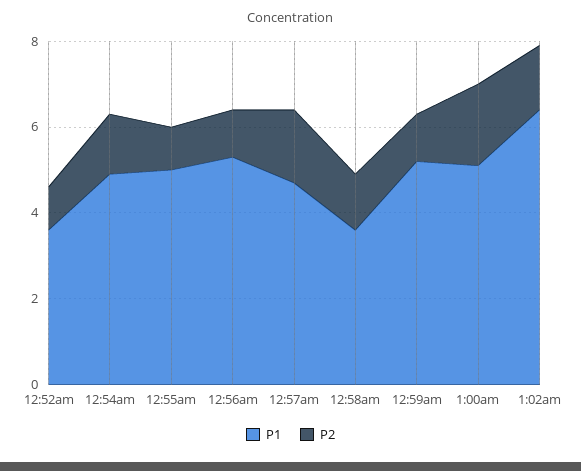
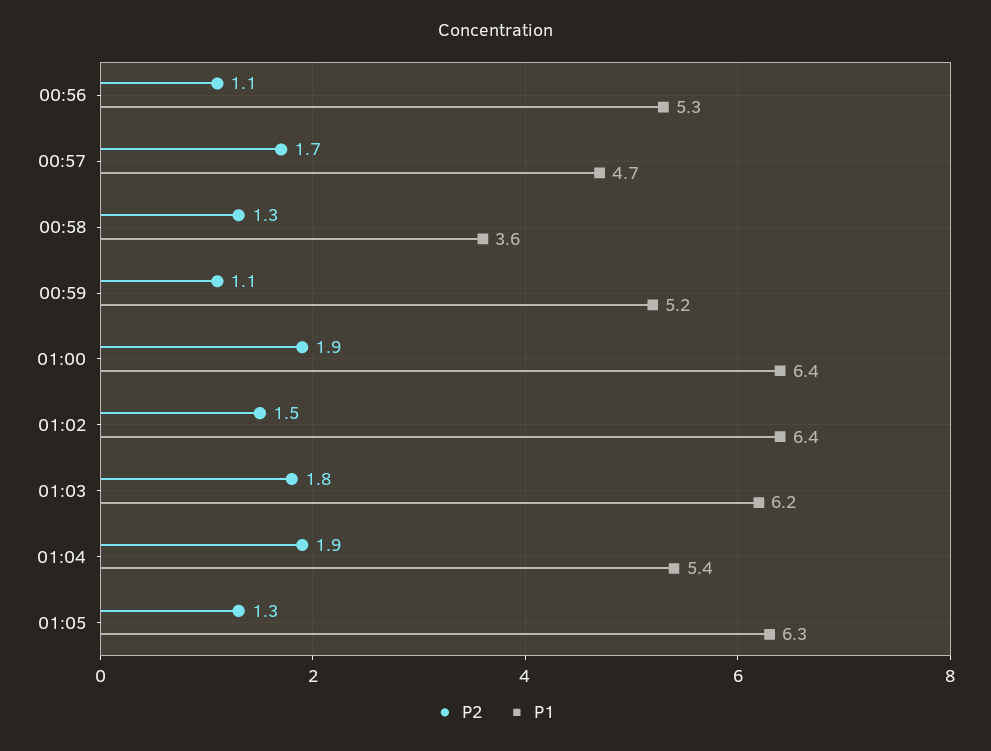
P1, 12:52am: 3.5 -> none
P2, 12:52am: 1 -> none
P1, 12:54am: 5 -> none
P2, 12:54am: 1.5 -> none
P1, 12:55am: 5 -> none
P2, 12:55am: 1 -> none
P1, 1:00am: 5 -> 6.4
P2, 01:03: none -> 1.8
P1, 01:03: none -> 6.2
P2, 01:04: none -> 1.9
P1, 01:04: none -> 5.4
P2, 01:05: none -> 1.3
P1, 01:05: none -> 6.3

